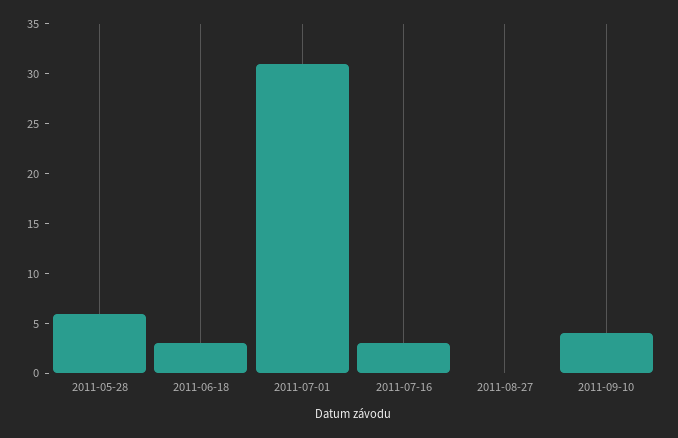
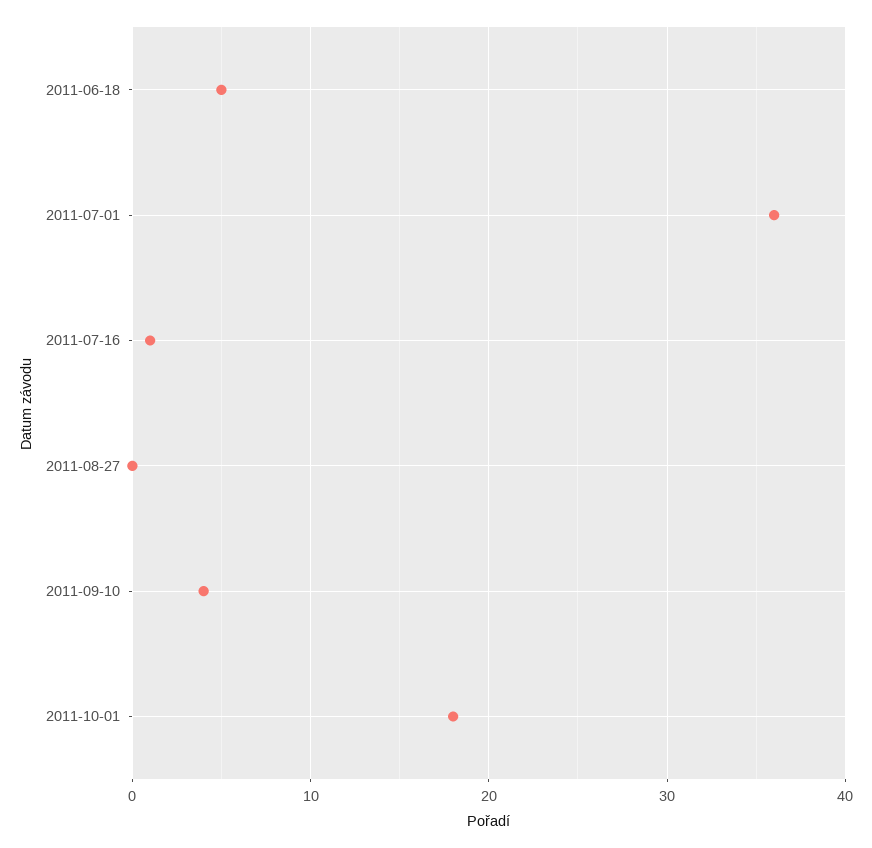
2011-05-28: 6 -> none
2011-06-18: 3 -> 5
2011-07-01: 31 -> 36
2011-07-16: 3 -> 1
2011-10-01: none -> 18

